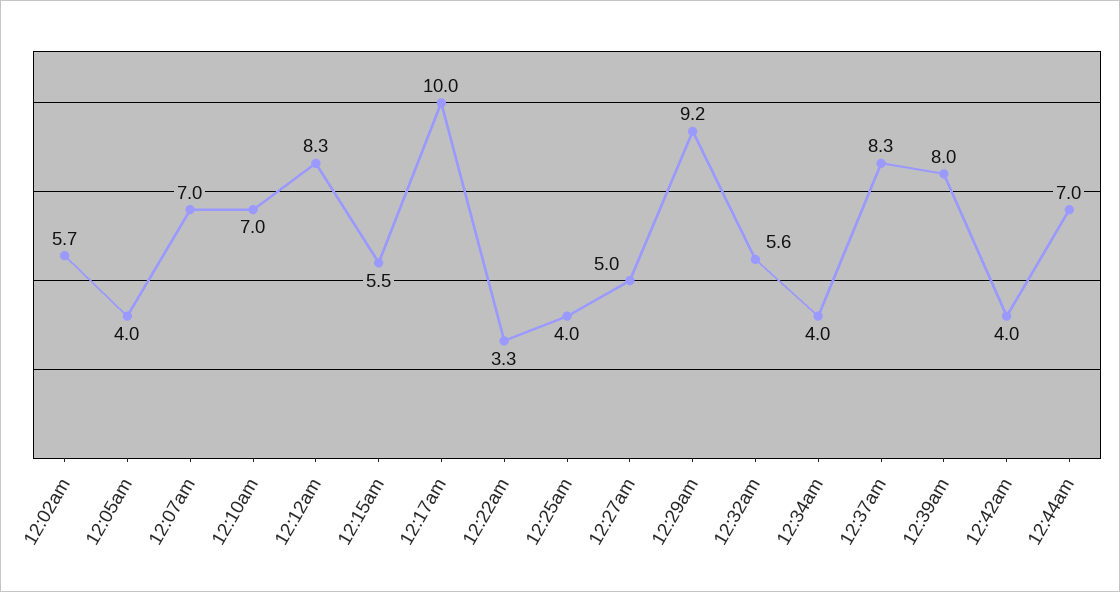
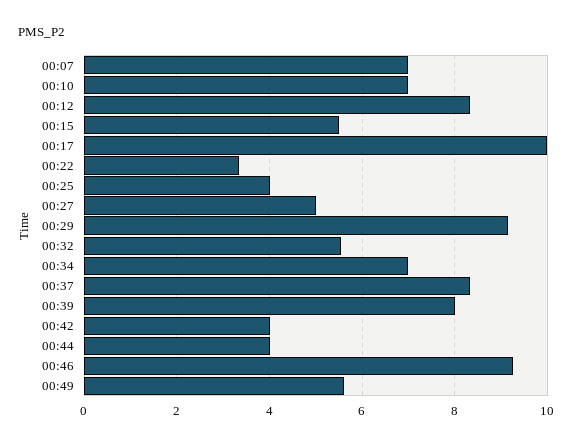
12:02am: 5.7 -> none
12:05am: 4 -> none
12:34am: 4 -> 7
12:44am: 7 -> 4
00:46: none -> 9.2
00:49: none -> 5.6

